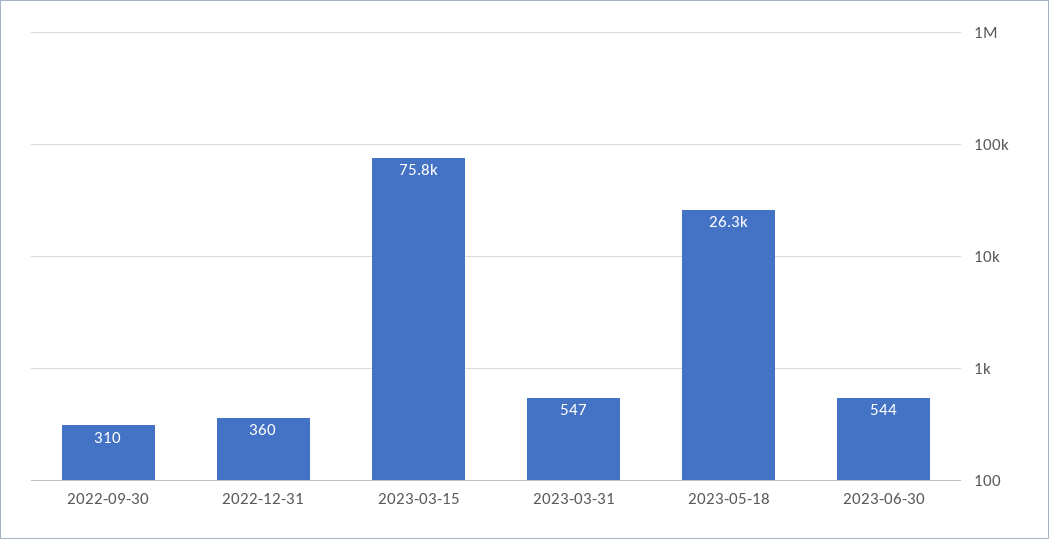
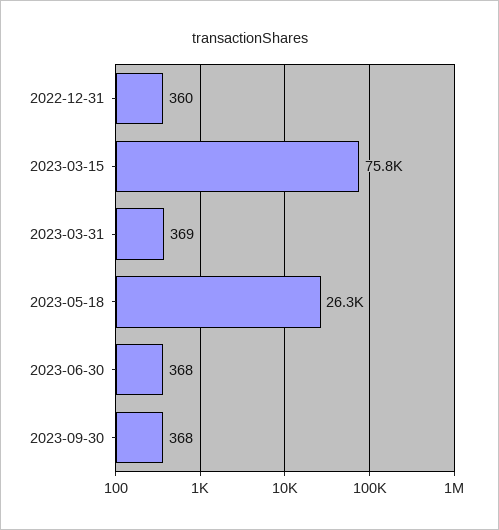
2022-09-30: 310 -> none
2023-03-31: 547 -> 369
2023-06-30: 544 -> 368
2023-09-30: none -> 368

